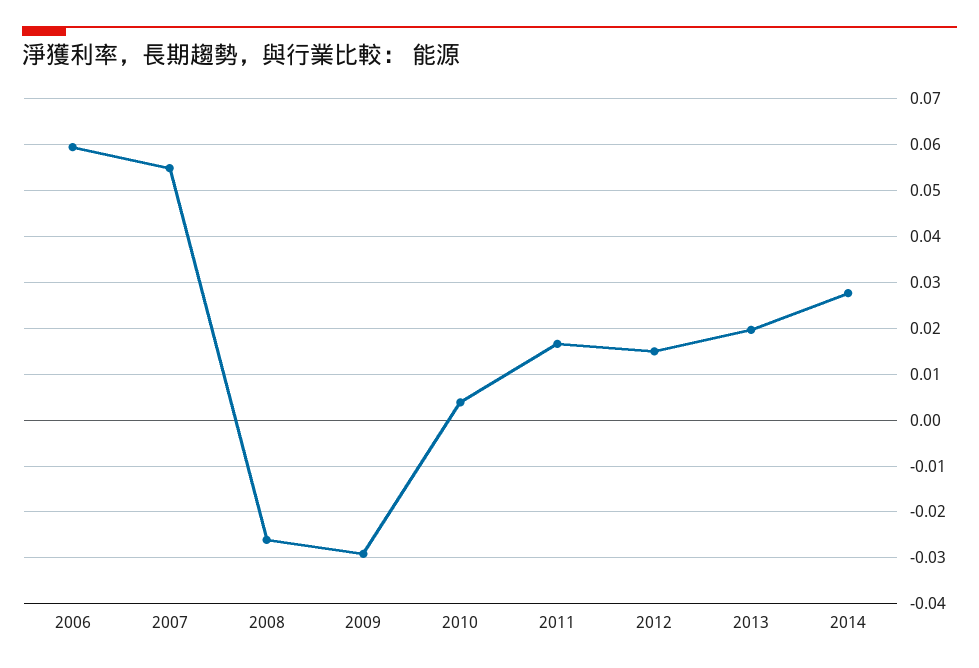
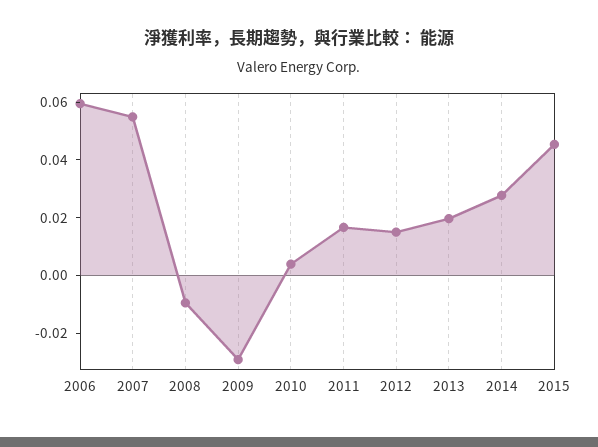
2008: -0.026 -> -0.01
2015: none -> 0.045

